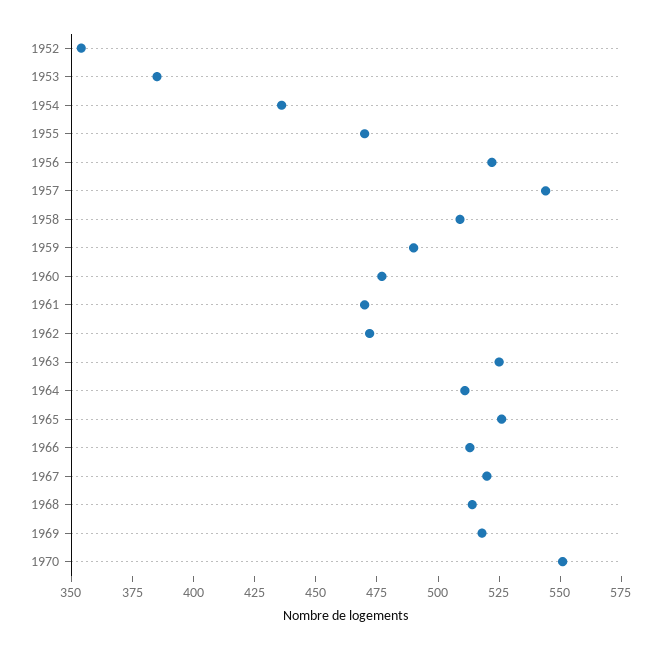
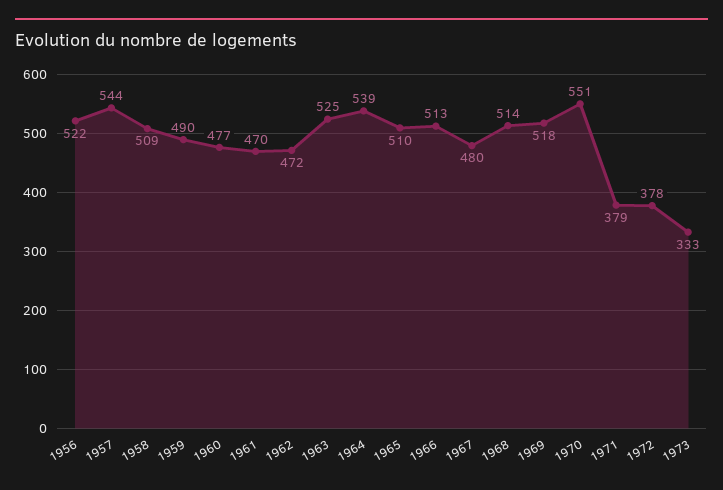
1952: 355 -> none
1953: 385 -> none
1954: 435 -> none
1955: 470 -> none
1964: 510 -> 539
1965: 525 -> 510
1967: 520 -> 480
1971: none -> 379
1972: none -> 378
1973: none -> 333

